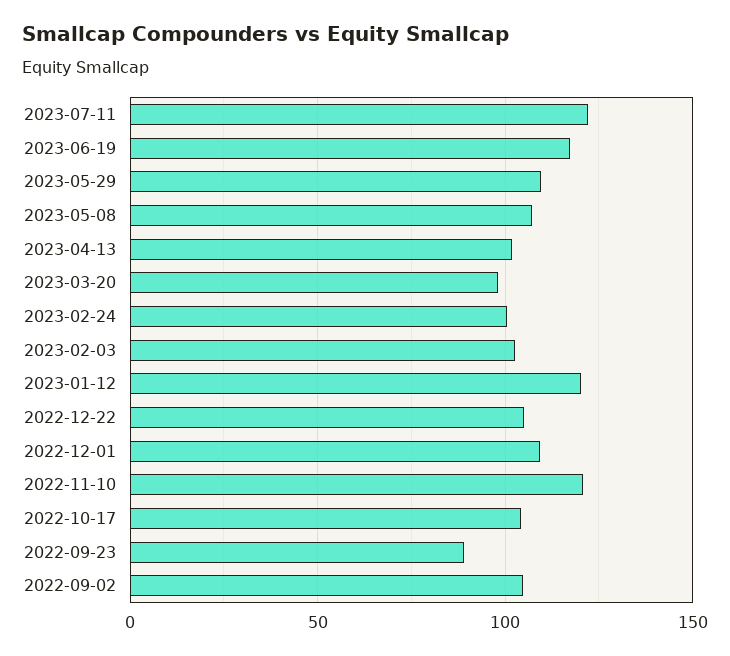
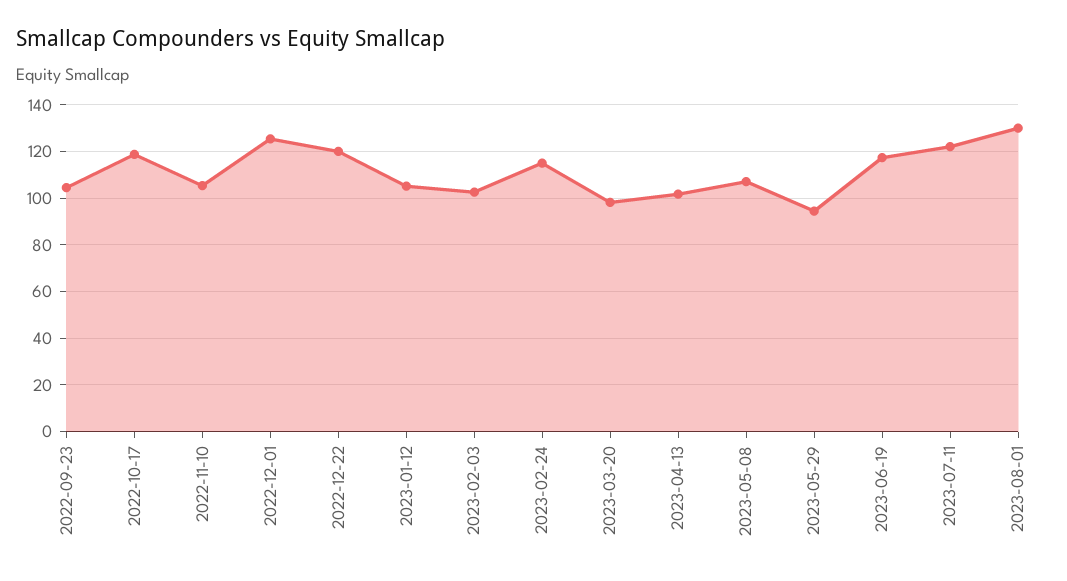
2023-05-29: 110 -> 95
2023-02-24: 100 -> 115
2023-01-12: 120 -> 105
2022-12-22: 105 -> 120
2022-12-01: 110 -> 125
2022-11-10: 120 -> 105
2022-10-17: 105 -> 120
2022-09-23: 90 -> 105
2022-09-02: 105 -> none
2023-08-01: none -> 130

